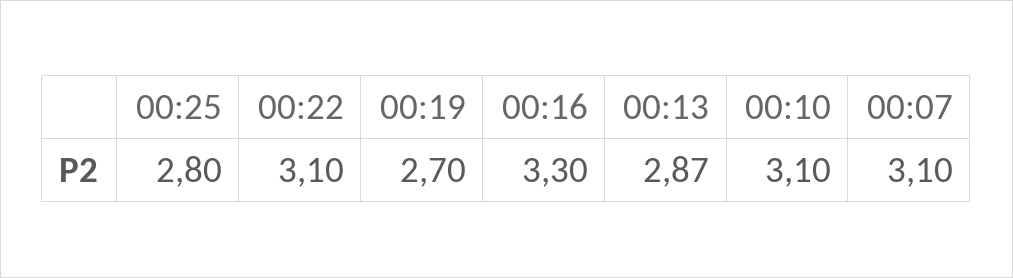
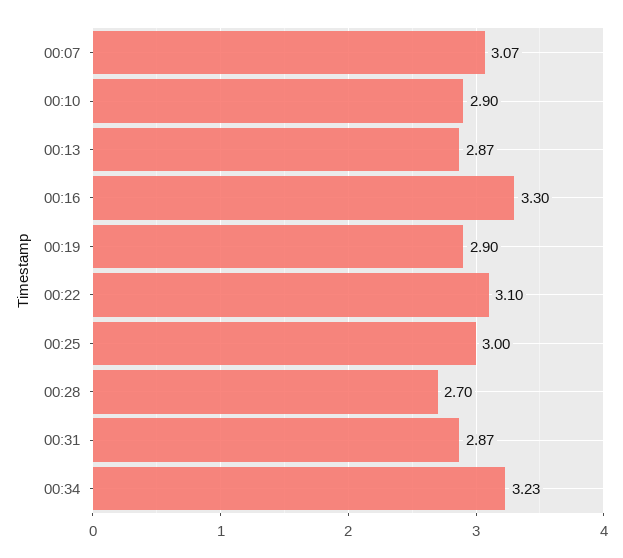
00:25: 2.8 -> 3
00:19: 2.7 -> 2.9
00:10: 3.1 -> 2.9
00:07: 3.1 -> 3.07
00:28: none -> 2.7
00:31: none -> 2.87
00:34: none -> 3.23

